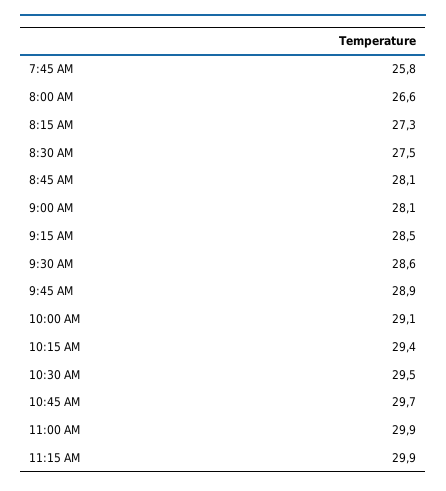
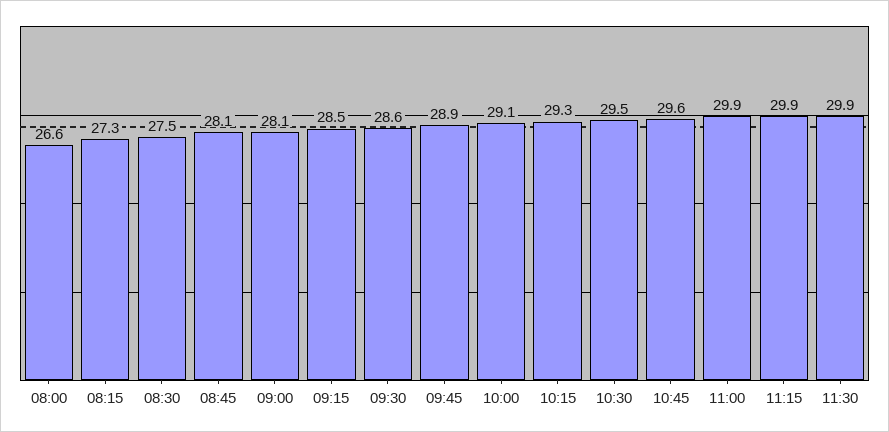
7:45 AM: 25.8 -> none
10:15 AM: 29.4 -> 29.3
10:45 AM: 29.7 -> 29.6
11:30: none -> 29.9

